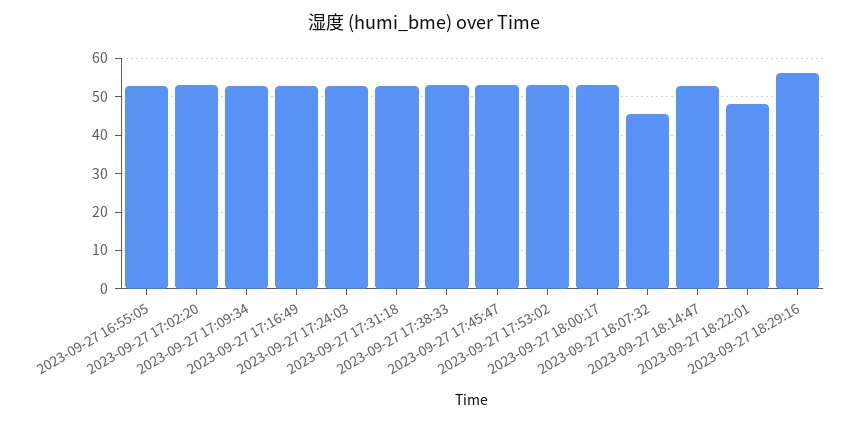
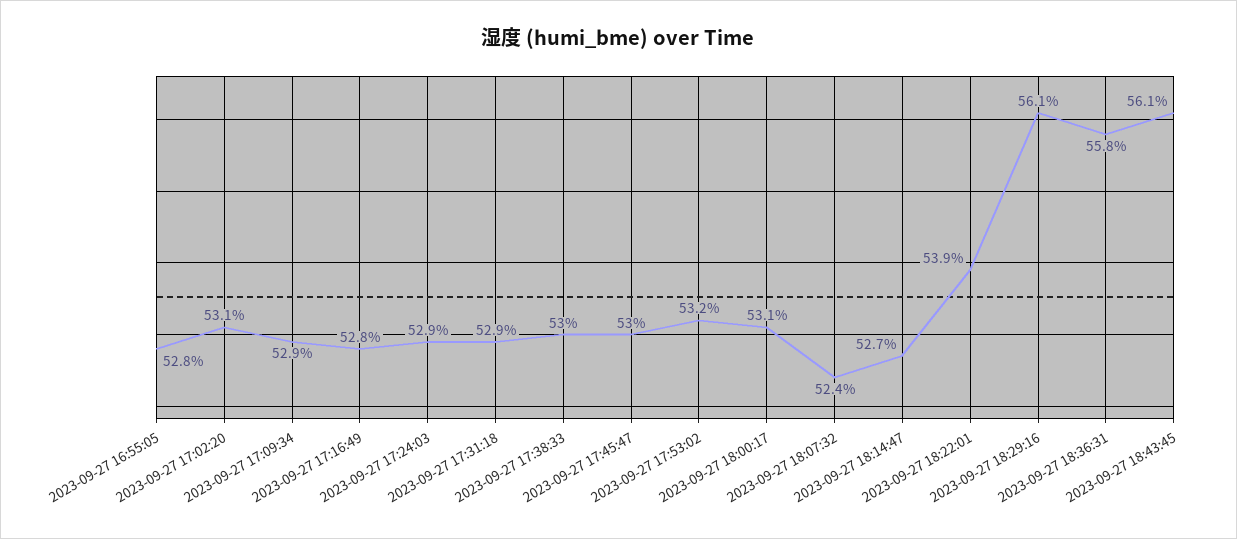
2023-09-27 18:07:32: 46 -> 52.4
2023-09-27 18:22:01: 48 -> 53.9
2023-09-27 18:36:31: none -> 55.8
2023-09-27 18:43:45: none -> 56.1

